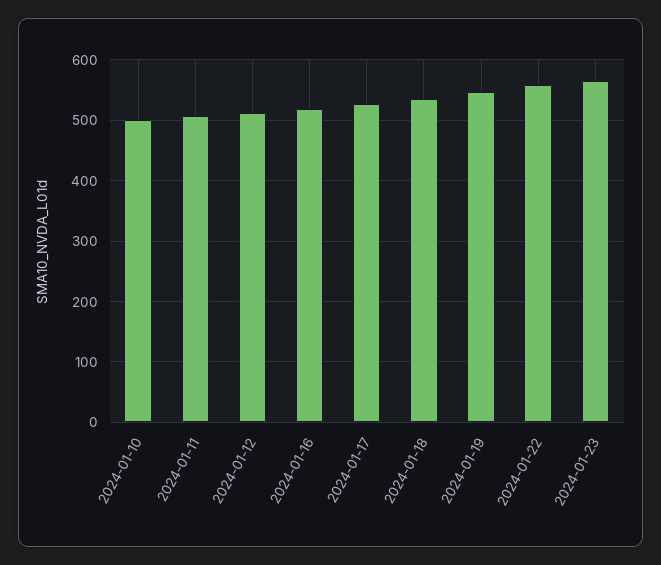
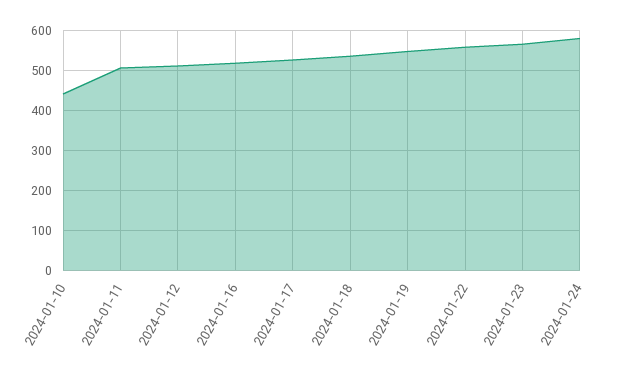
2024-01-10: 500 -> 440
2024-01-24: none -> 580

